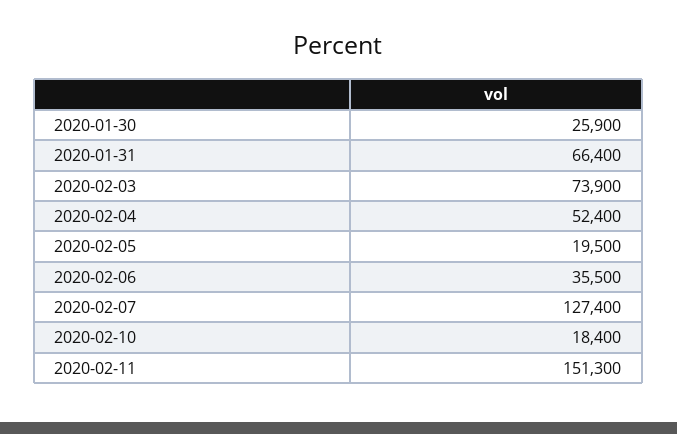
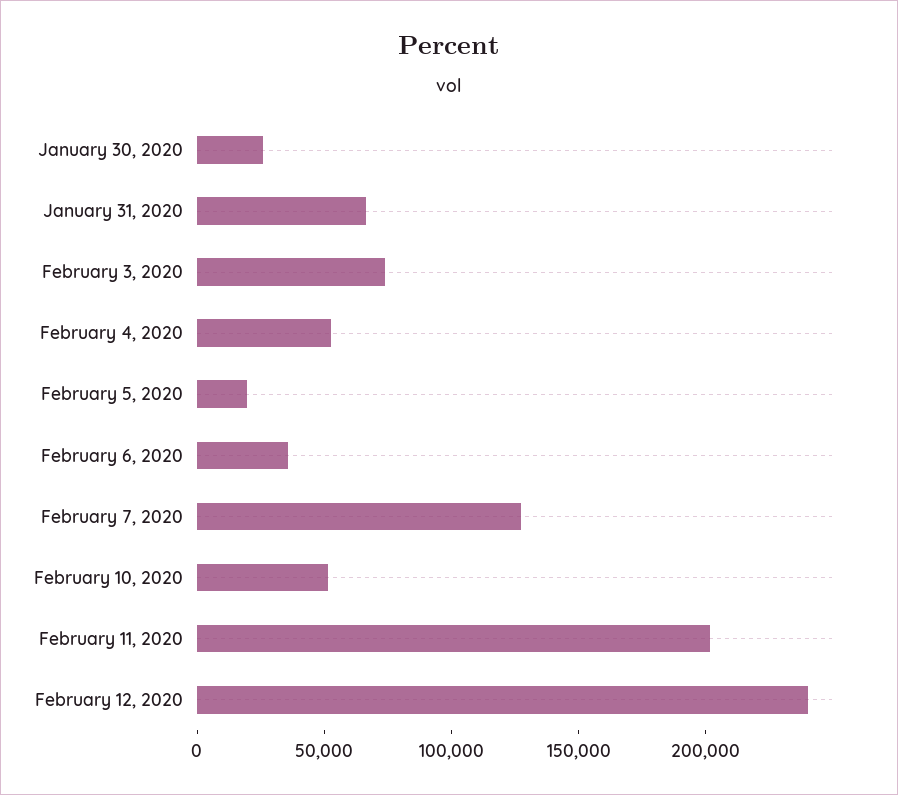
2020-02-10: 18400 -> 50000
2020-02-11: 151300 -> 200000
February 12, 2020: none -> 240000

